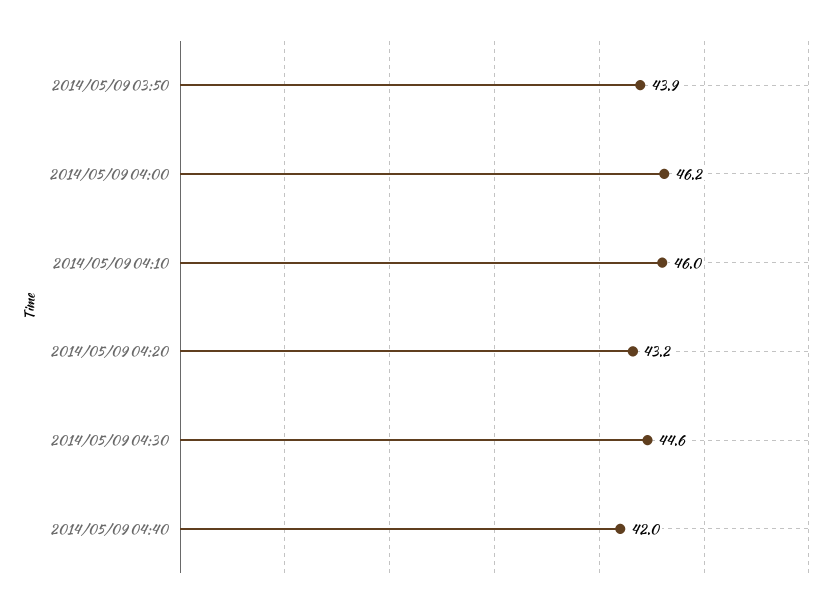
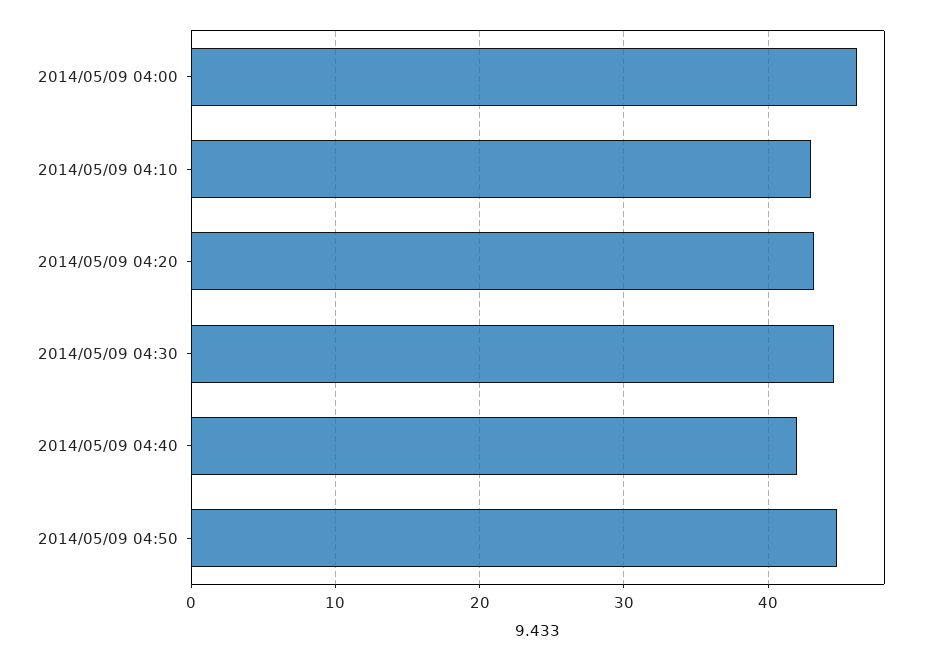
2014/05/09 03:50: 43.9 -> none
2014/05/09 04:10: 46 -> 43
2014/05/09 04:50: none -> 45

